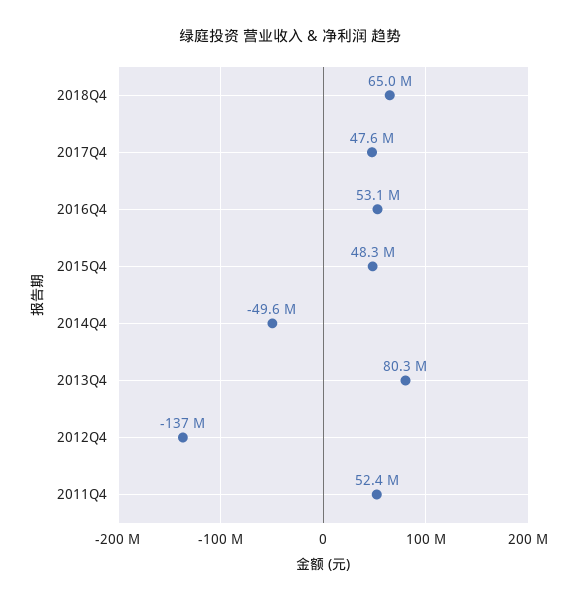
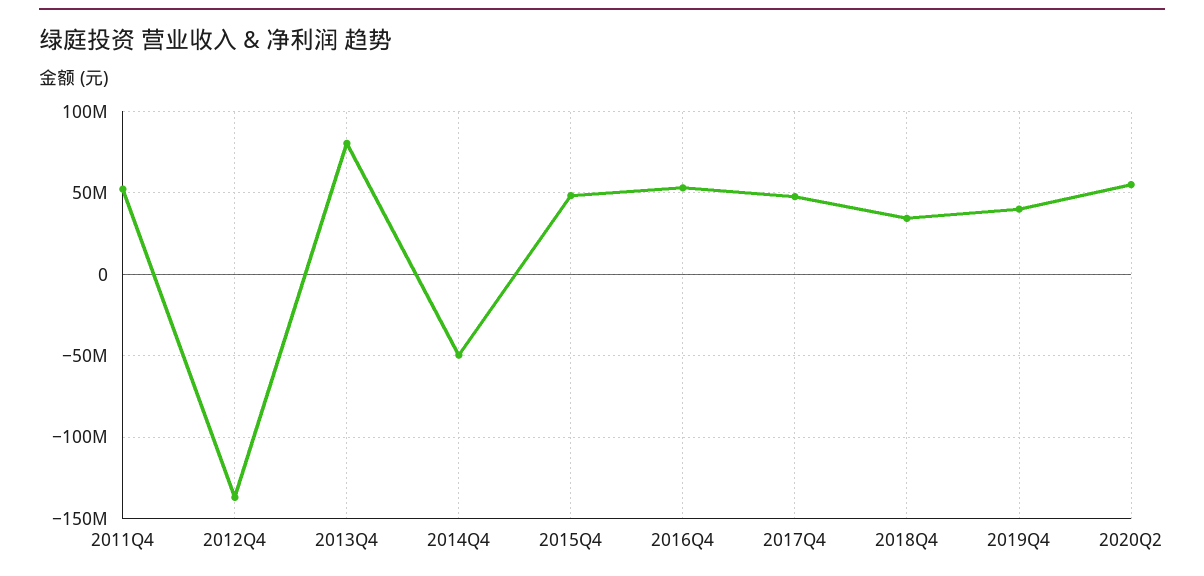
2018Q4: 65000000 -> 35000000
2019Q4: none -> 40000000
2020Q2: none -> 55000000

